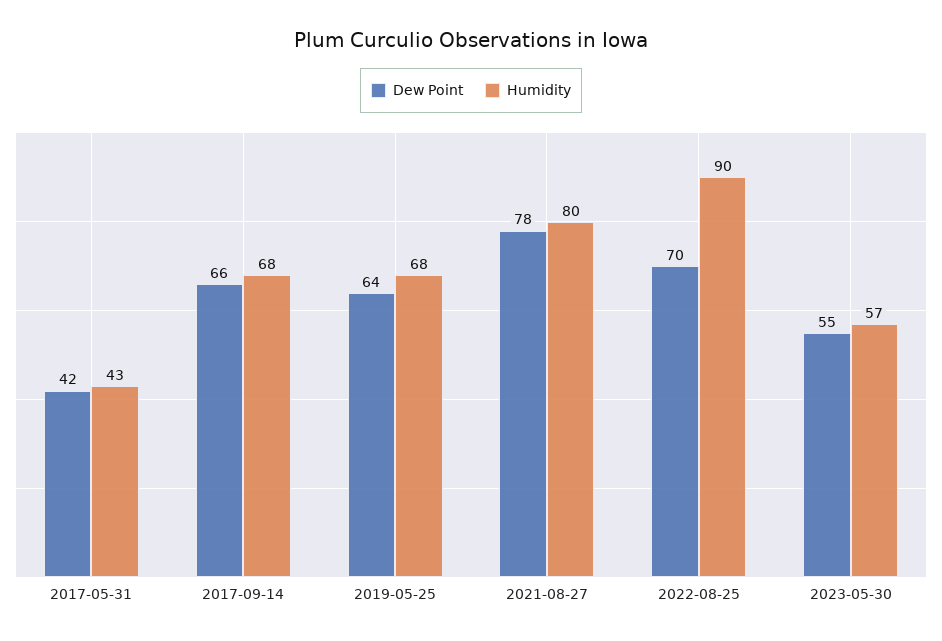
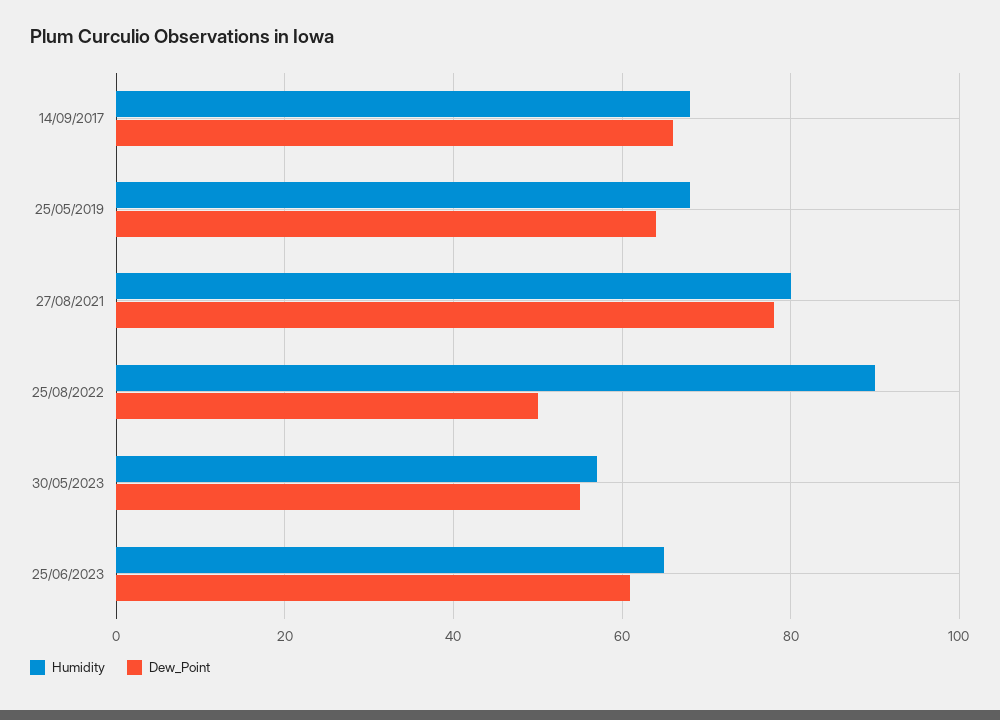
Dew Point, 2017-05-31: 42 -> none
Humidity, 2017-05-31: 43 -> none
Dew Point, 2022-08-25: 70 -> 50
Humidity, 25/06/2023: none -> 65
Dew Point, 25/06/2023: none -> 60

